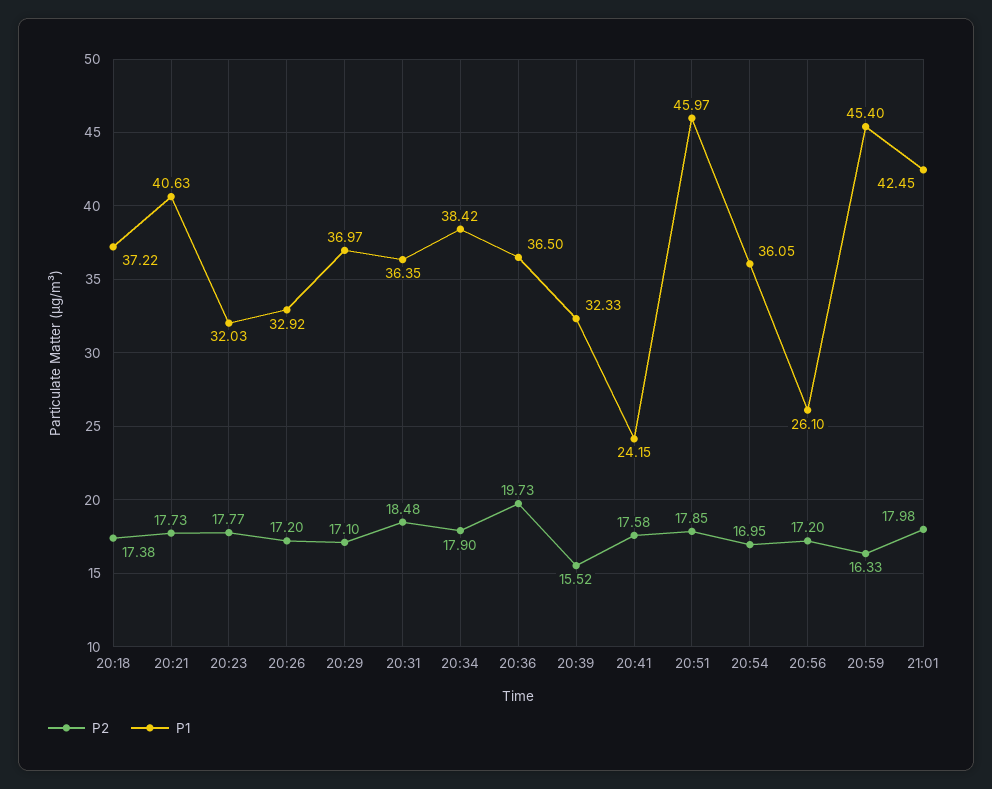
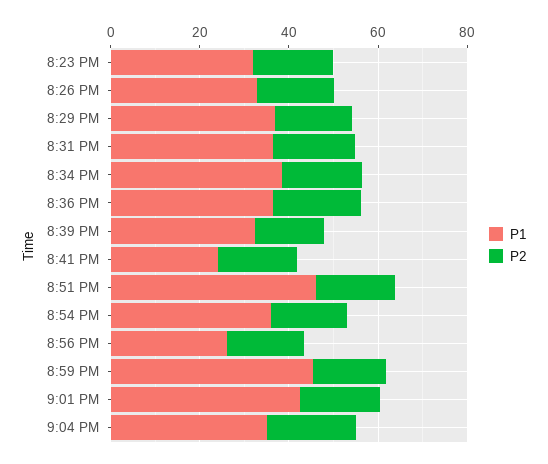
P2, 20:18: 17.38 -> none
P1, 20:18: 37.22 -> none
P2, 20:21: 17.73 -> none
P1, 20:21: 40.63 -> none
P1, 9:04 PM: none -> 35
P2, 9:04 PM: none -> 20

